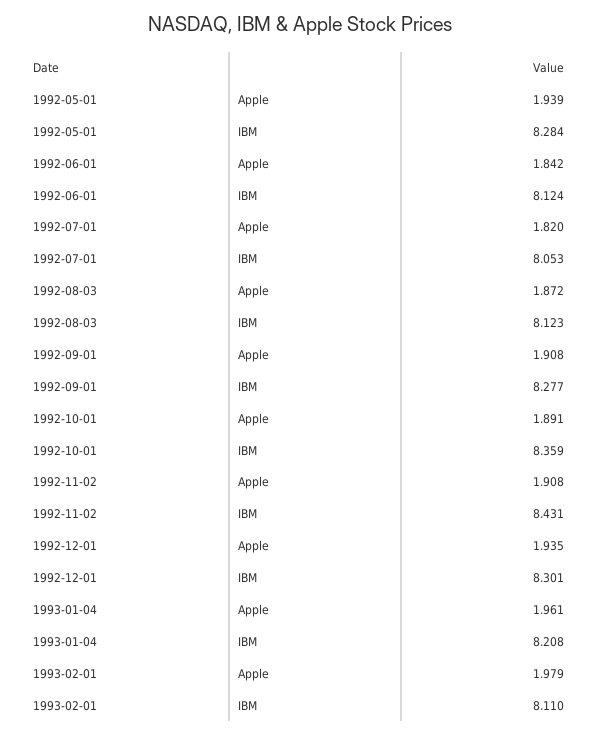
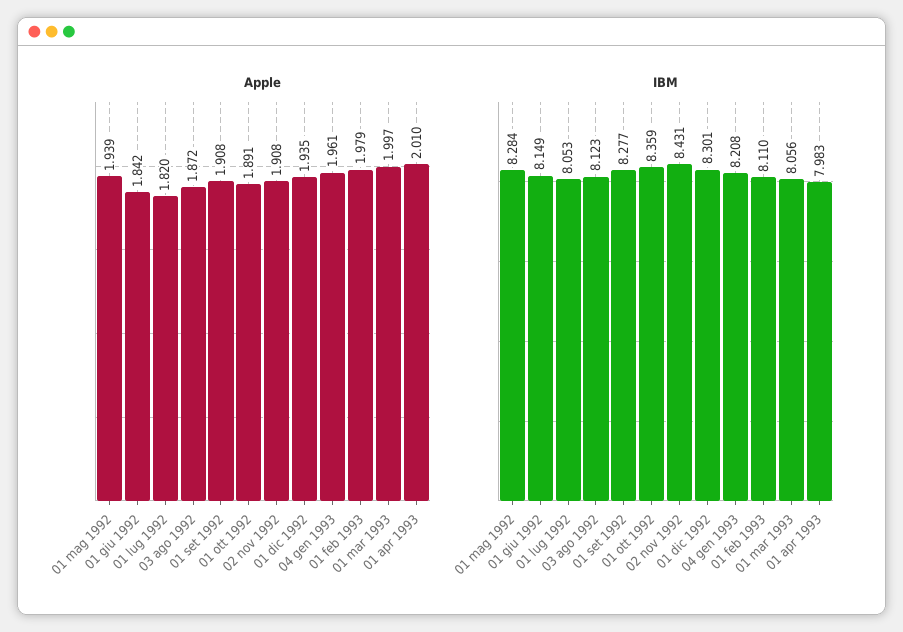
IBM, 1992-06-01: 8.124 -> 8.149
Apple, 01 mar 1993: none -> 1.997
Apple, 01 apr 1993: none -> 2.01
IBM, 01 mar 1993: none -> 8.056
IBM, 01 apr 1993: none -> 7.983

